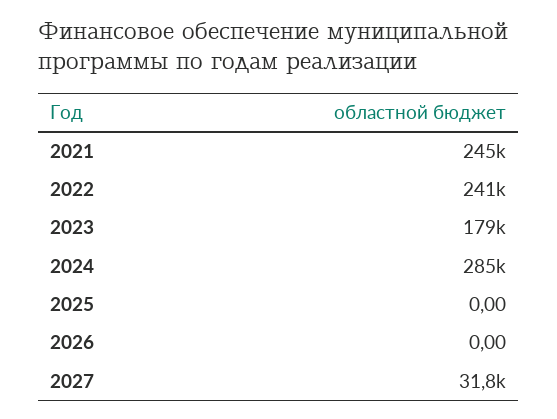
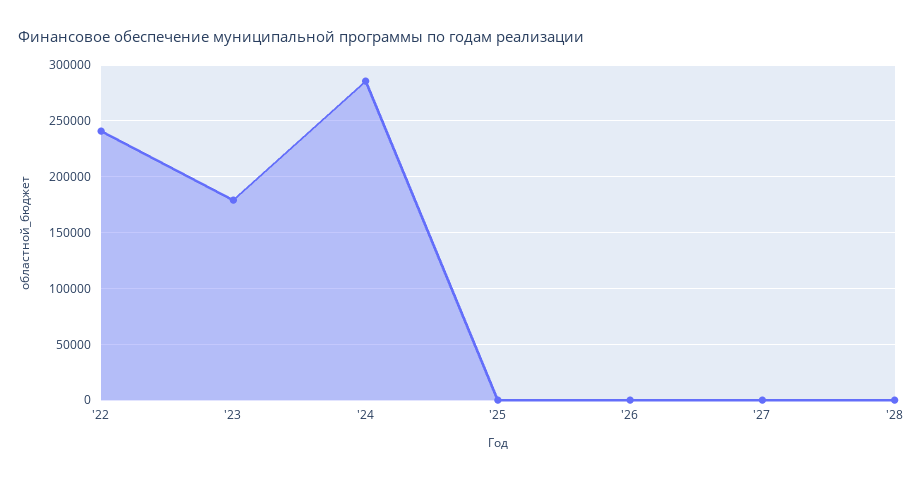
2021: 245000 -> none
2027: 31800 -> 0
'28: none -> 0

